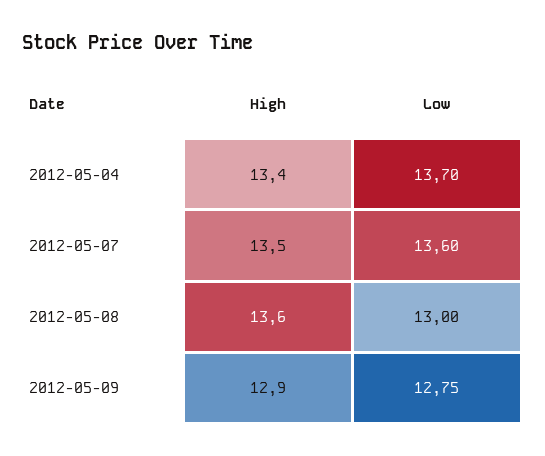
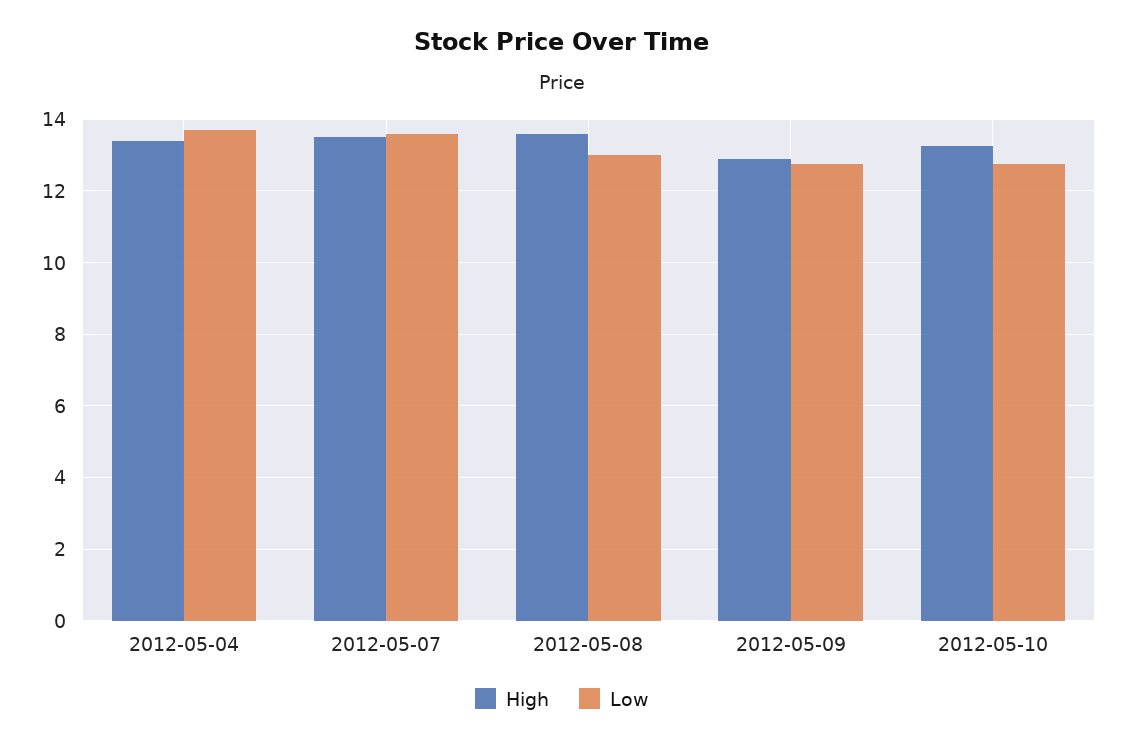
High, 2012-05-10: none -> 13.2
Low, 2012-05-10: none -> 12.8

